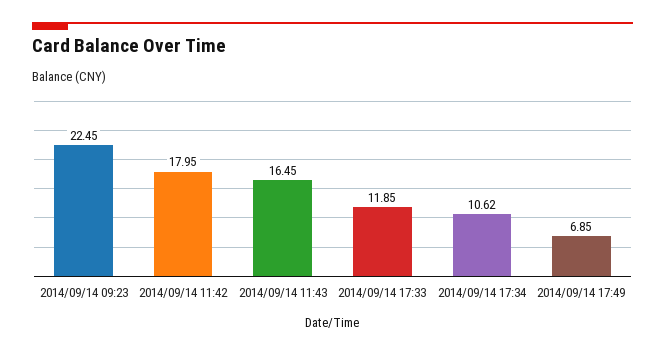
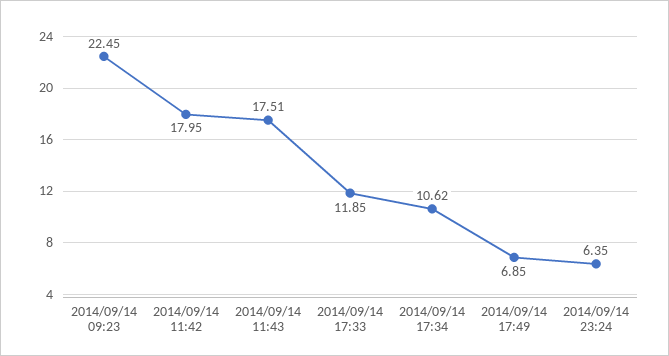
2014/09/14 11:43: 16.45 -> 17.51
2014/09/14 23:24: none -> 6.35

